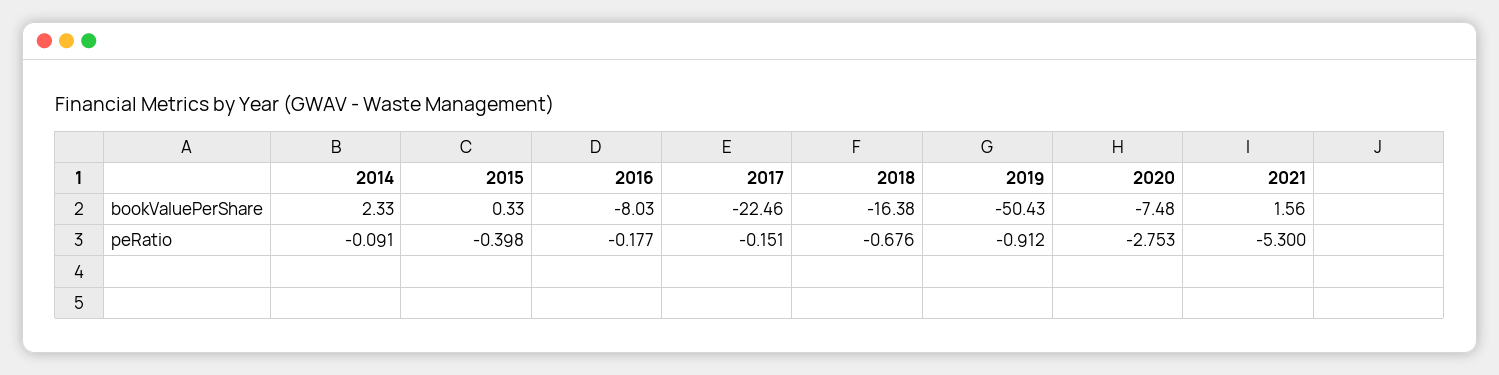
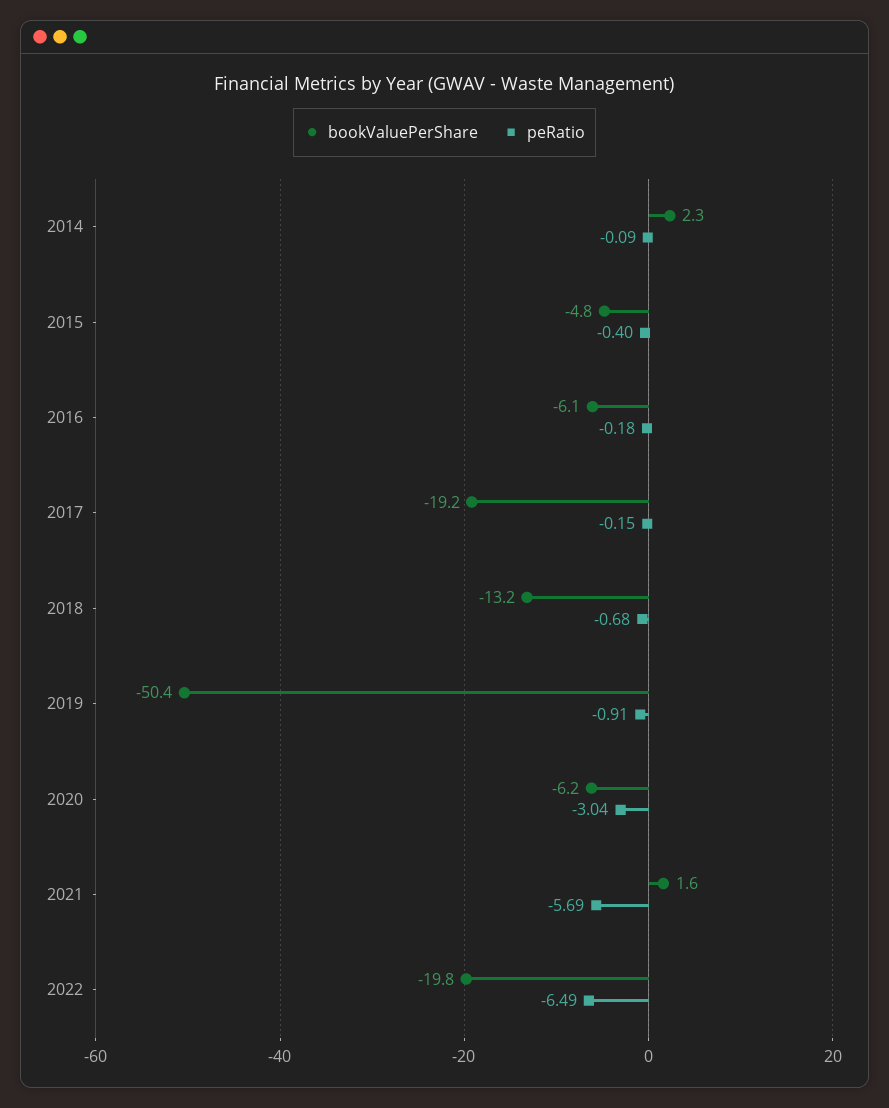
bookValuePerShare, 2015: 0.33 -> -4.8
bookValuePerShare, 2016: -8.03 -> -6.1
bookValuePerShare, 2017: -22.46 -> -19.2
bookValuePerShare, 2018: -16.38 -> -13.2
bookValuePerShare, 2020: -7.48 -> -6.2
peRatio, 2020: -2.753 -> -3.04
peRatio, 2021: -5.3 -> -5.69
bookValuePerShare, 2022: none -> -19.8
peRatio, 2022: none -> -6.49

